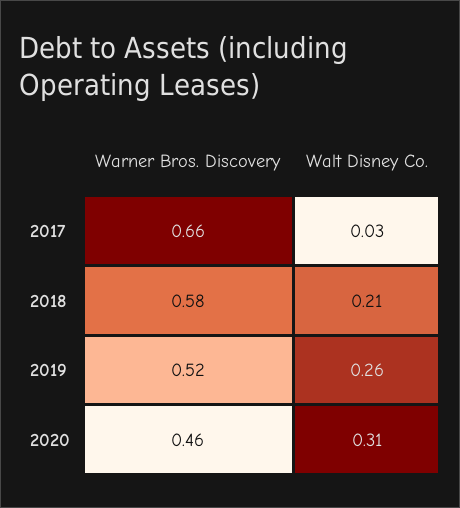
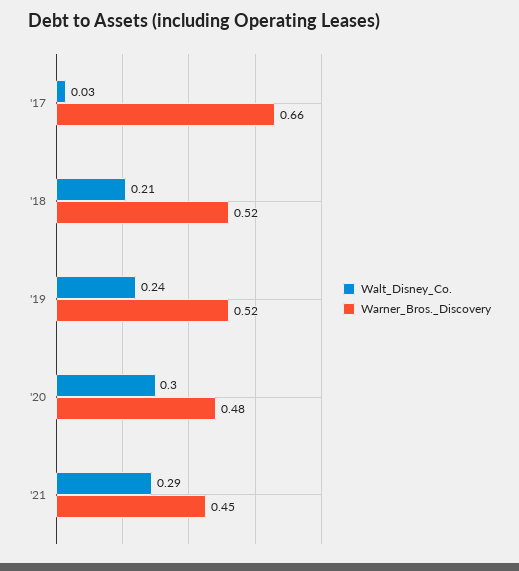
Warner Bros. Discovery, 2018: 0.58 -> 0.52
Walt Disney Co., 2019: 0.26 -> 0.24
Warner Bros. Discovery, 2020: 0.46 -> 0.48
Walt Disney Co., 2020: 0.31 -> 0.3
Walt Disney Co., '21: none -> 0.29
Warner Bros. Discovery, '21: none -> 0.45

